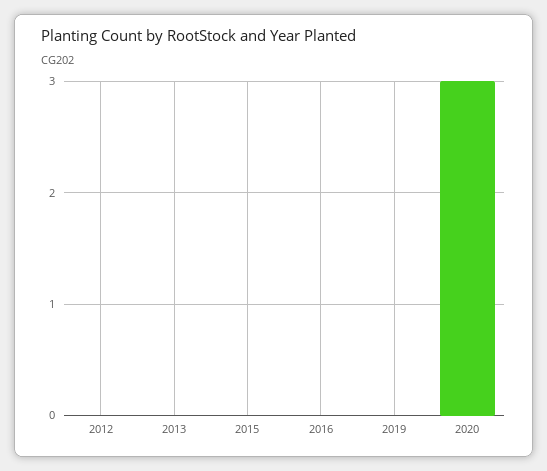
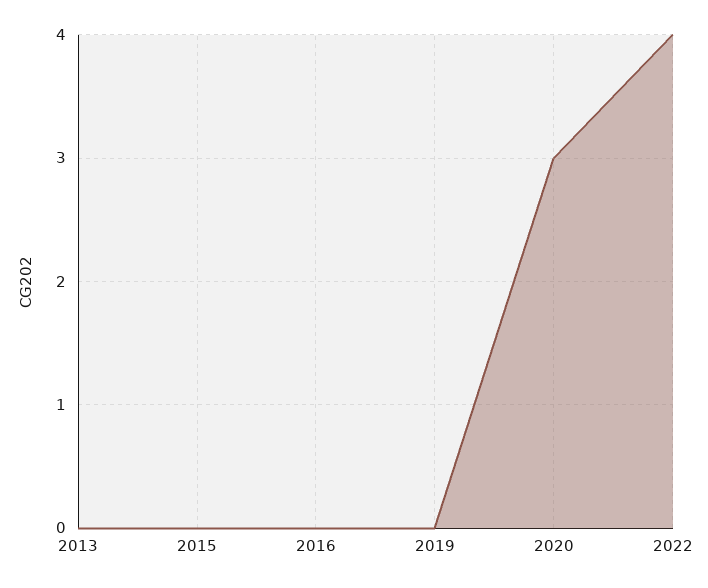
2012: 0 -> none
2022: none -> 4

